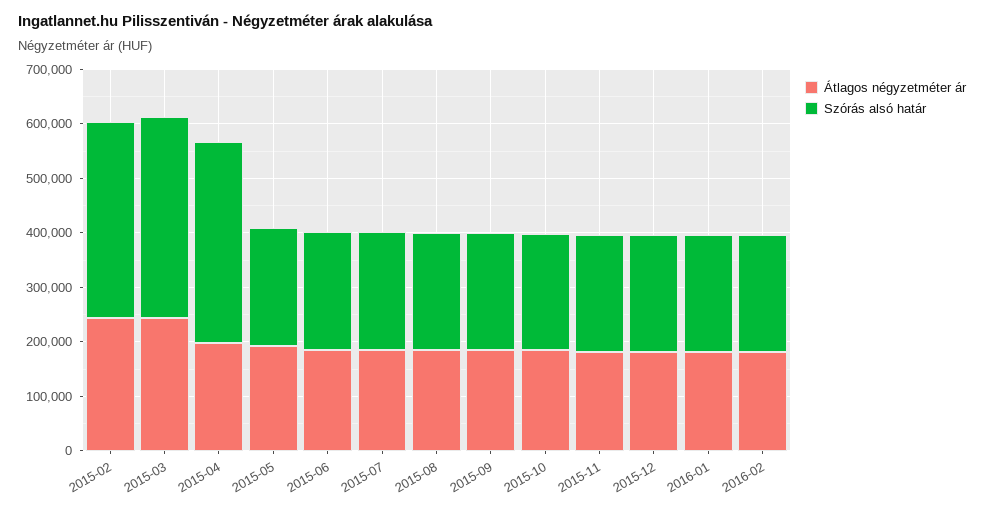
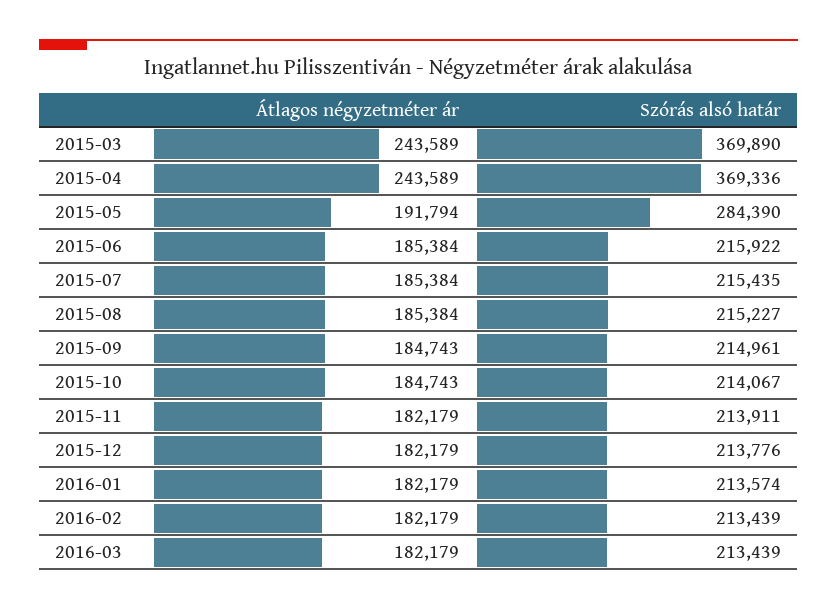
Átlagos négyzetméter ár, 2015-02: 240000 -> none
Szórás alsó határ, 2015-02: 360000 -> none
Átlagos négyzetméter ár, 2015-04: 200000 -> 243589
Szórás alsó határ, 2015-05: 220000 -> 284390
Átlagos négyzetméter ár, 2016-03: none -> 182179
Szórás alsó határ, 2016-03: none -> 213439

